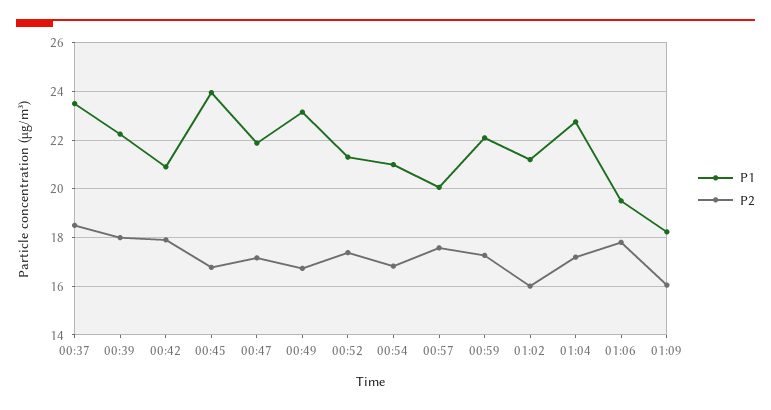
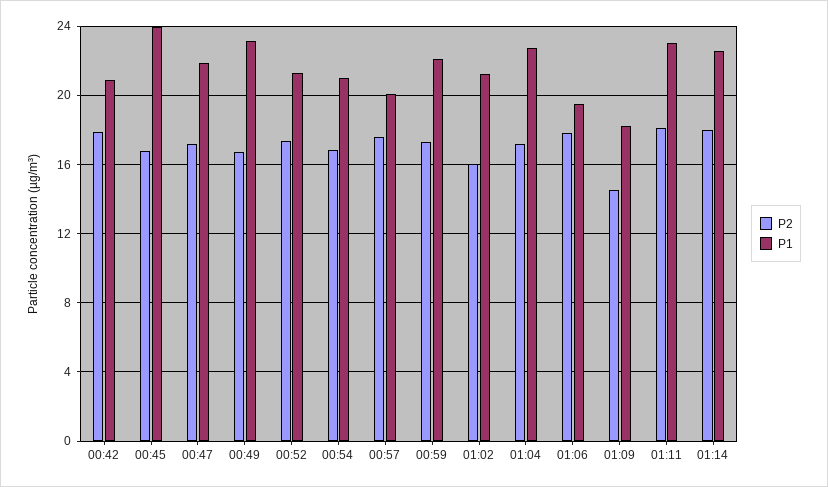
P1, 00:37: 23.5 -> none
P2, 00:37: 18.5 -> none
P1, 00:39: 22.25 -> none
P2, 00:39: 18 -> none
P2, 01:09: 16 -> 14.5
P2, 01:11: none -> 18
P1, 01:11: none -> 23
P2, 01:14: none -> 18
P1, 01:14: none -> 22.5

